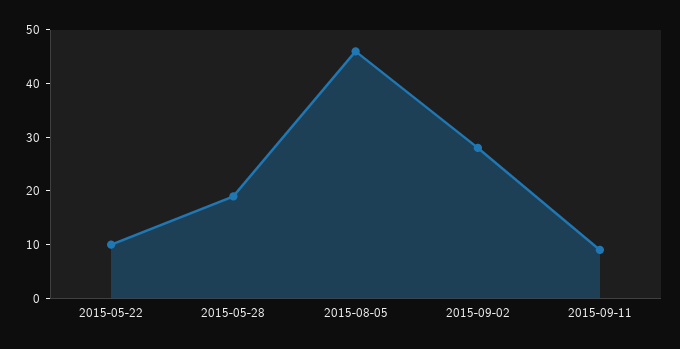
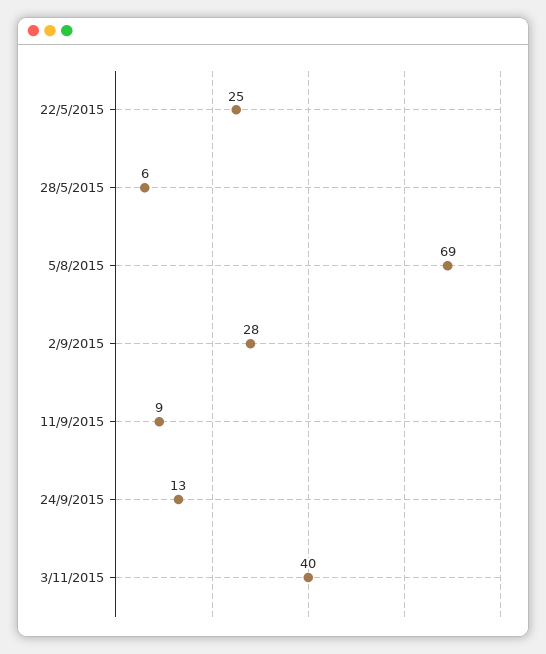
2015-05-22: 10 -> 25
2015-05-28: 20 -> 6
2015-08-05: 45 -> 69
24/9/2015: none -> 13
3/11/2015: none -> 40

